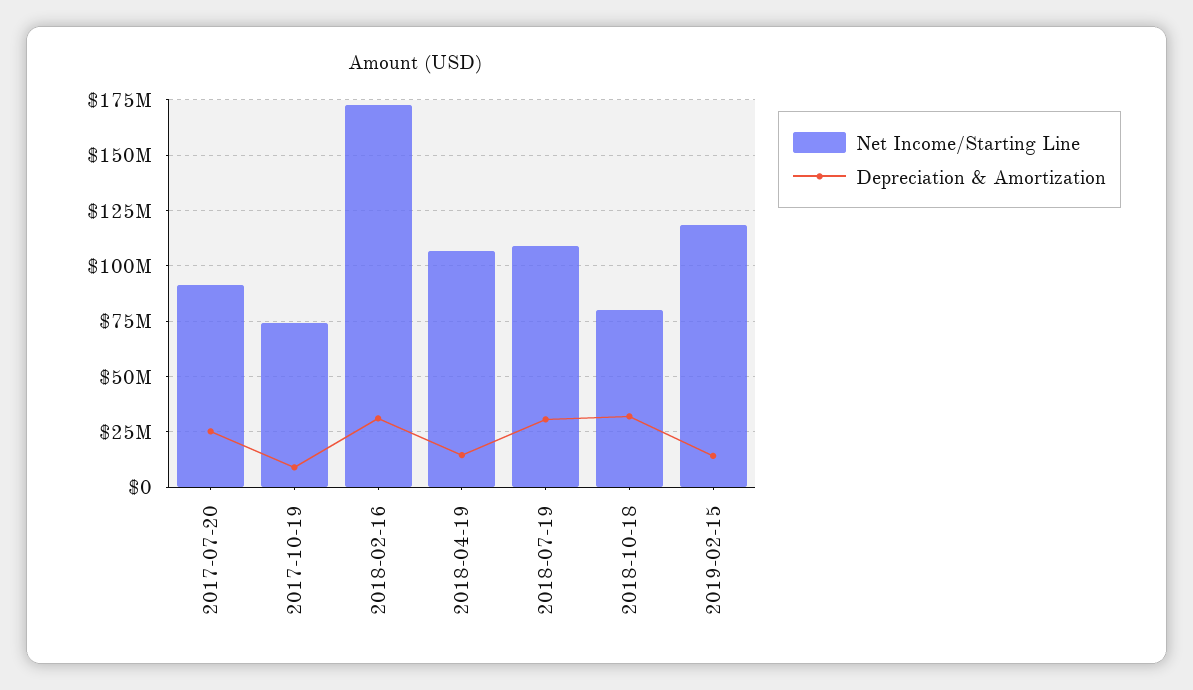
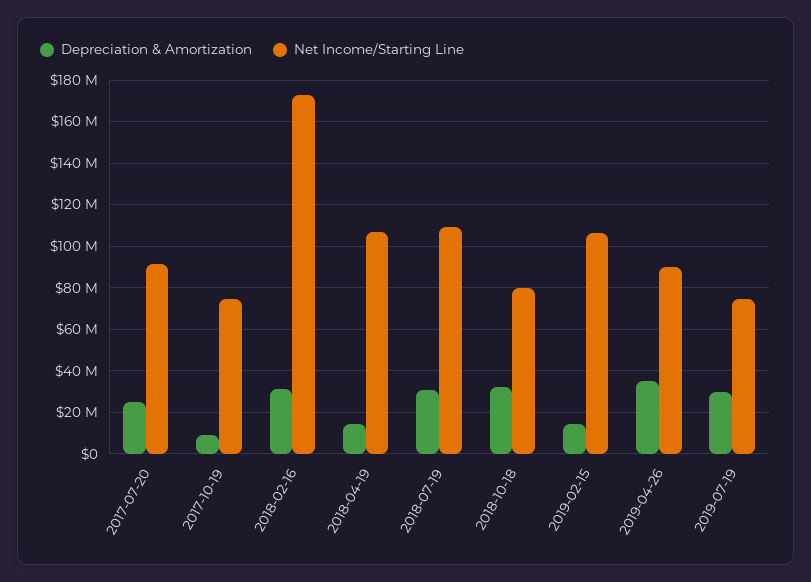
Net Income/Starting Line, 2019-02-15: 120000000 -> 105000000
Depreciation & Amortization, 2019-04-26: none -> 35000000
Net Income/Starting Line, 2019-04-26: none -> 90000000
Depreciation & Amortization, 2019-07-19: none -> 30000000
Net Income/Starting Line, 2019-07-19: none -> 75000000

